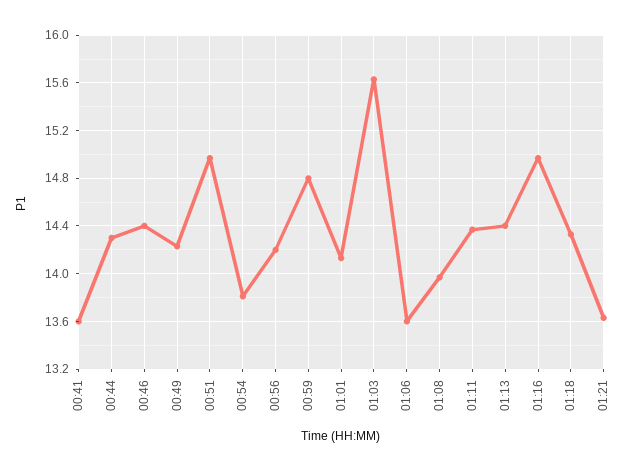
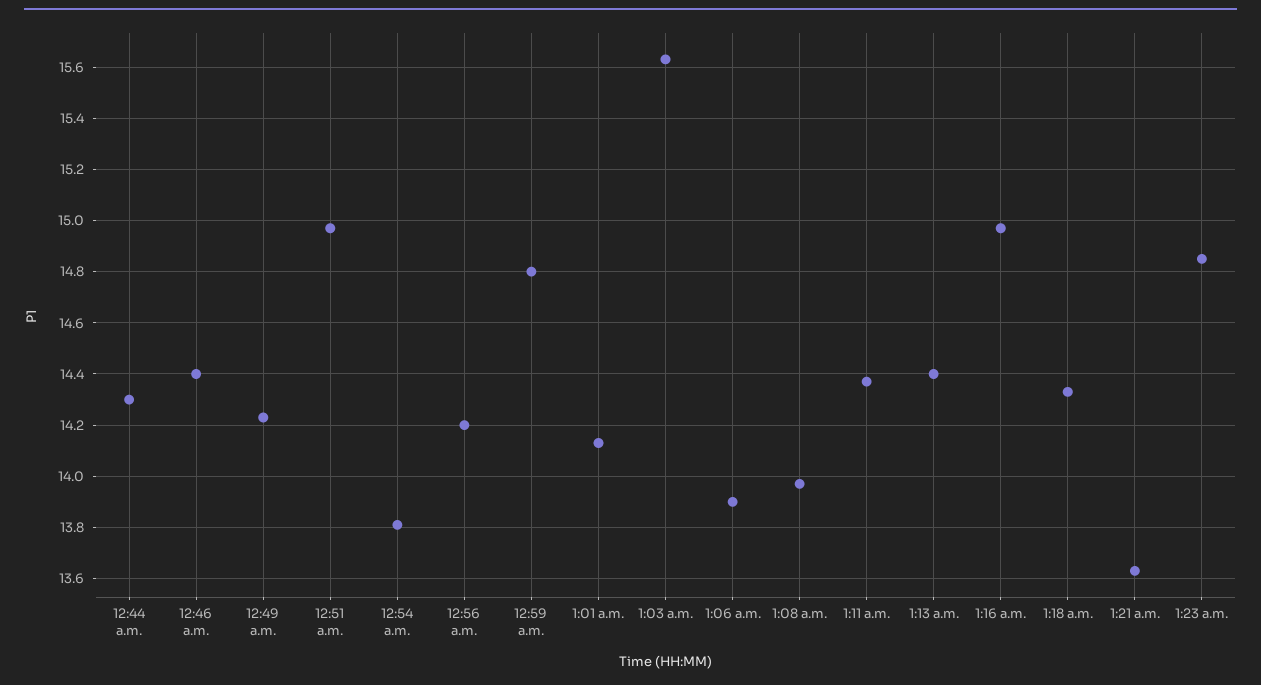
00:41: 13.6 -> none
01:06: 13.6 -> 13.9
1:23 a.m.: none -> 14.85

